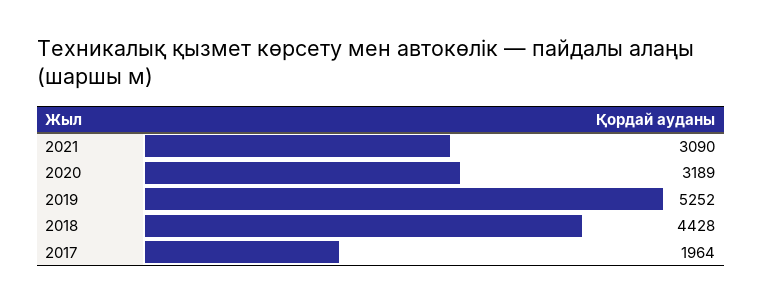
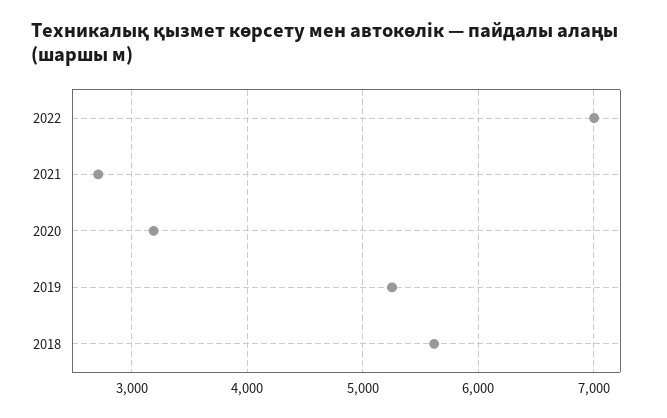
2021: 3090 -> 2700
2018: 4428 -> 5600
2017: 1964 -> none
2022: none -> 7000

